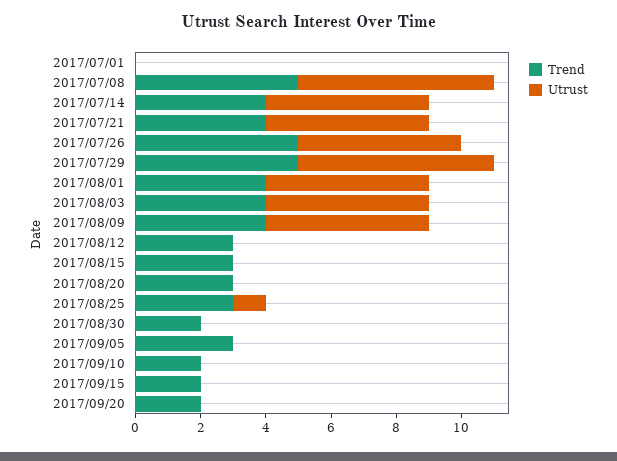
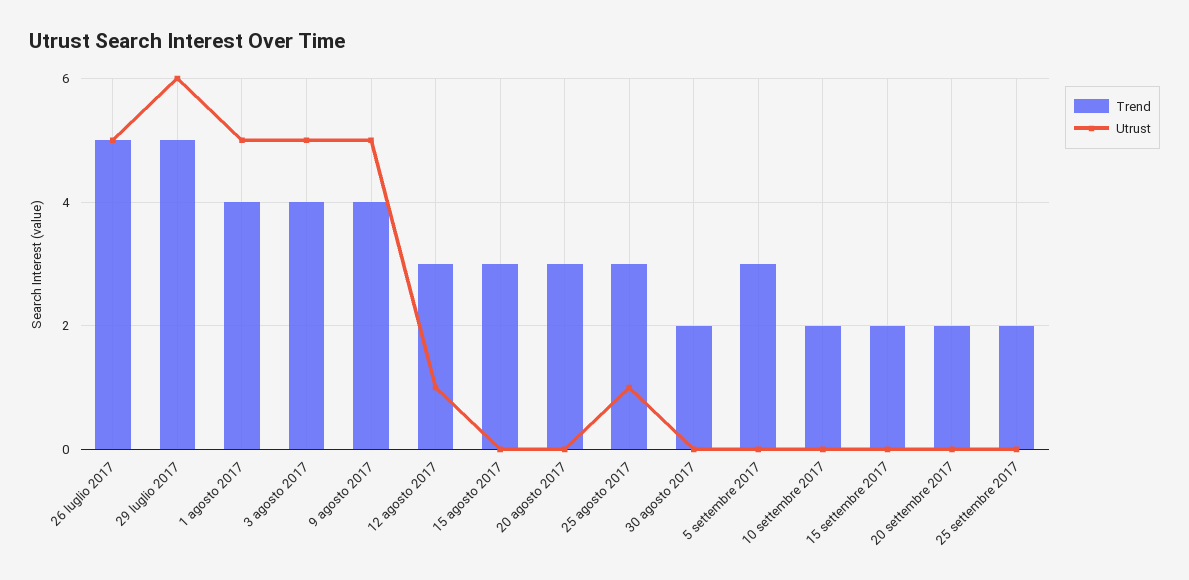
Trend, 2017/07/01: 0 -> none
Utrust, 2017/07/01: 0 -> none
Trend, 2017/07/08: 5 -> none
Utrust, 2017/07/08: 6 -> none
Trend, 2017/07/14: 4 -> none
Utrust, 2017/07/14: 5 -> none
Trend, 2017/07/21: 4 -> none
Utrust, 2017/07/21: 5 -> none
Utrust, 2017/08/12: 0 -> 1
Trend, 25 settembre 2017: none -> 2
Utrust, 25 settembre 2017: none -> 0

